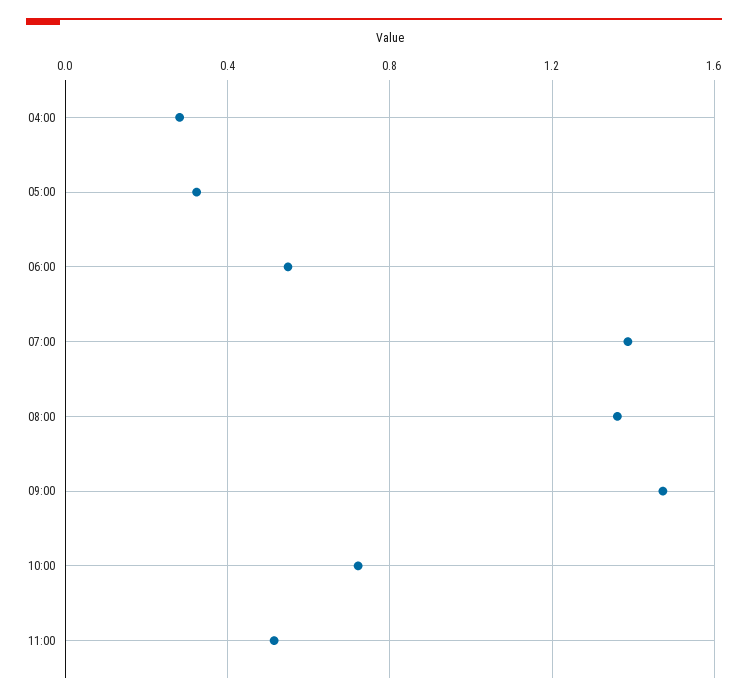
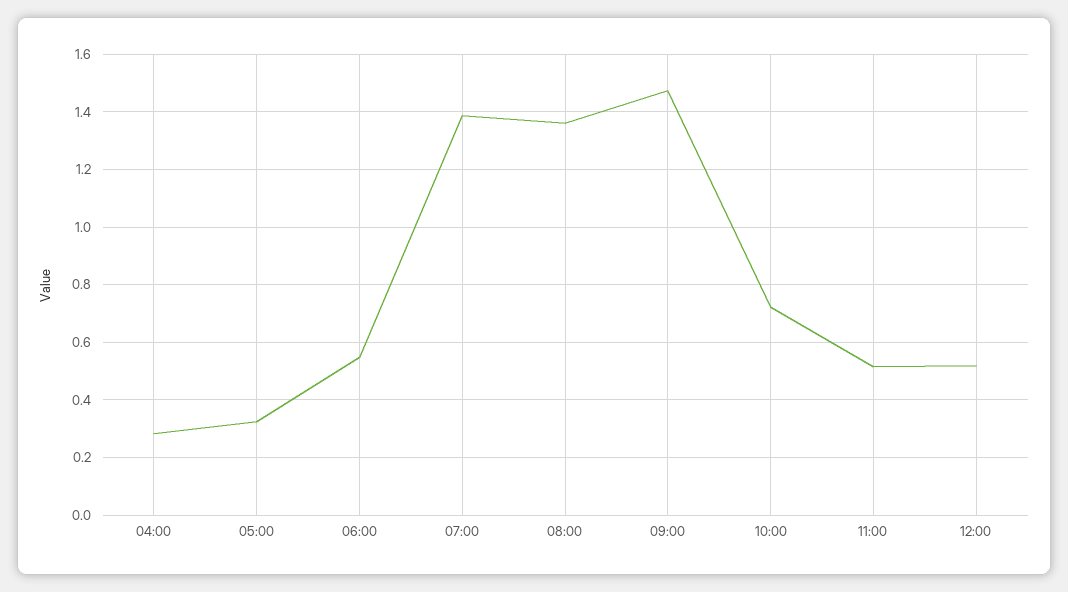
12:00: none -> 0.525

